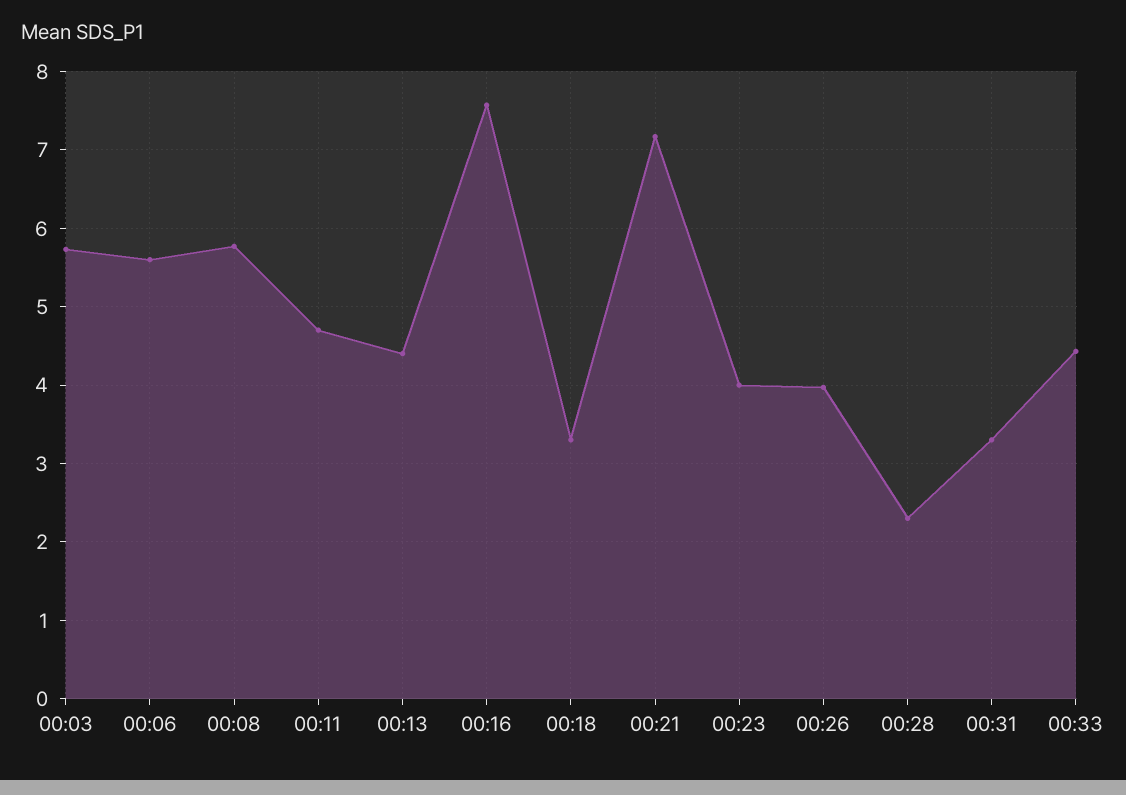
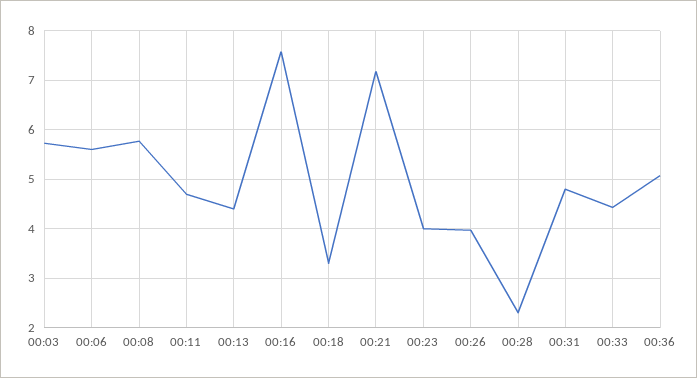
00:31: 3.3 -> 4.8
00:36: none -> 5

